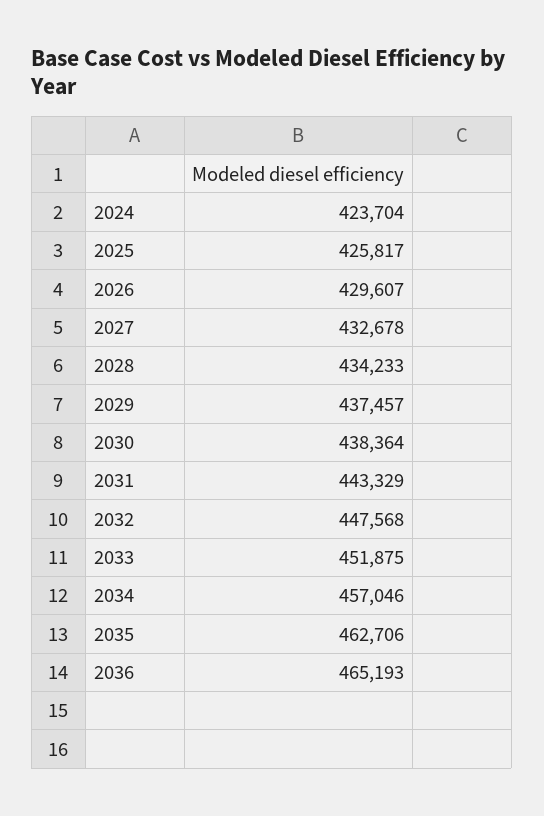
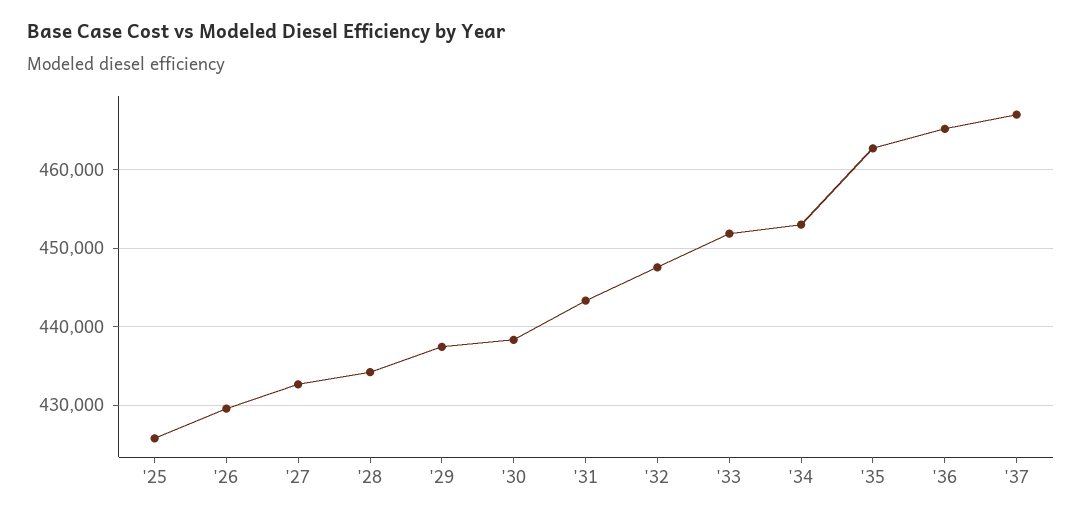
2024: 423704 -> none
2034: 457046 -> 453000
'37: none -> 467000

